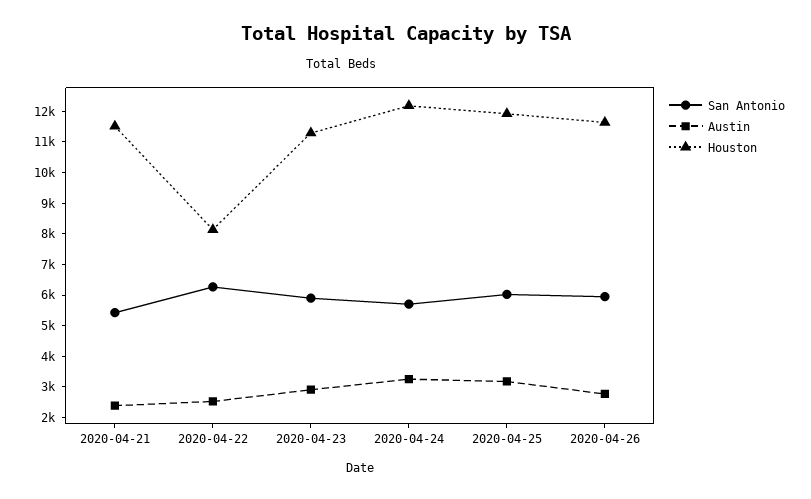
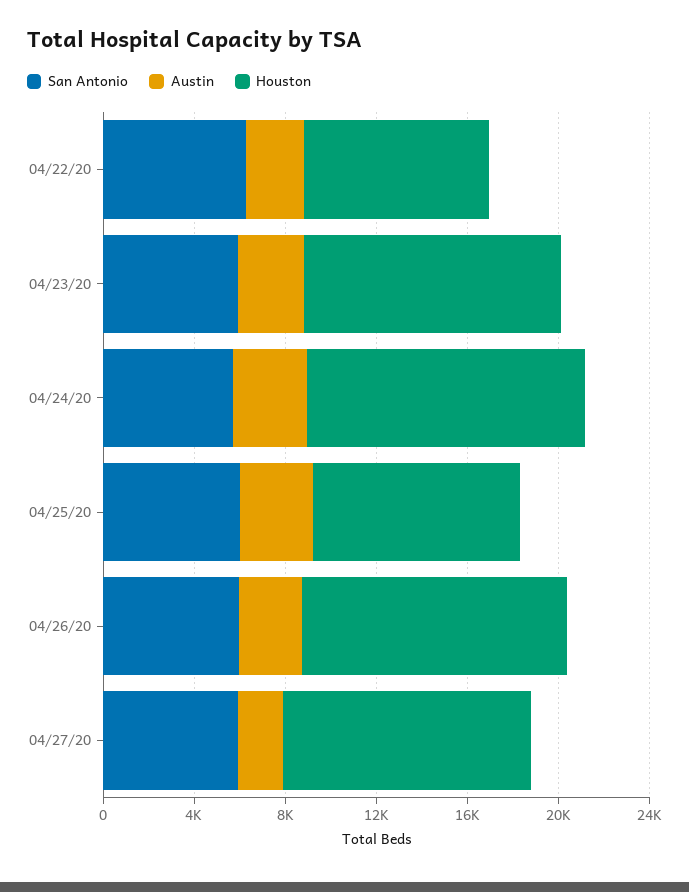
San Antonio, 2020-04-21: 5500 -> none
Austin, 2020-04-21: 2500 -> none
Houston, 2020-04-21: 11500 -> none
Houston, 2020-04-25: 12000 -> 9000
San Antonio, 04/27/20: none -> 6000
Austin, 04/27/20: none -> 2000
Houston, 04/27/20: none -> 11000

